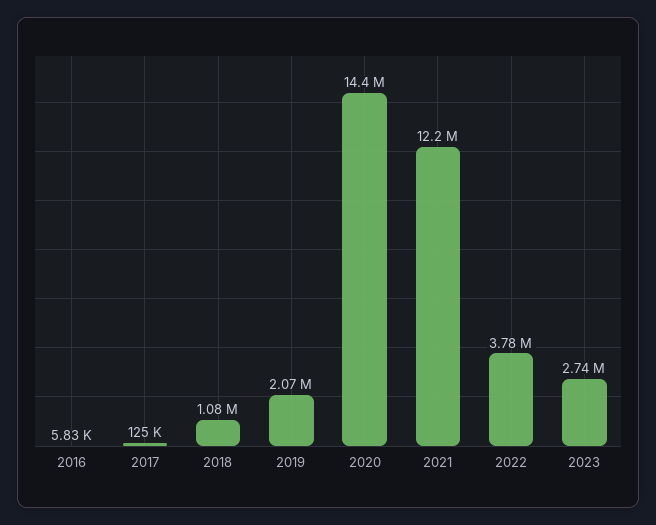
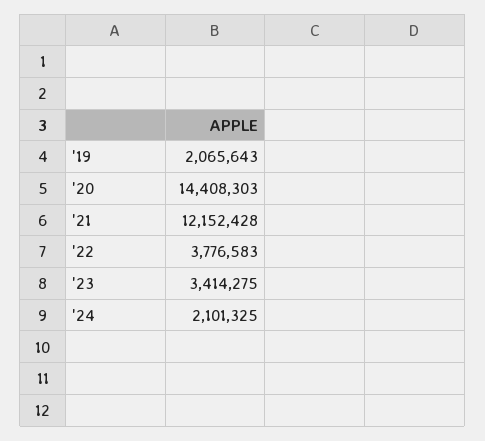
2016: 5830 -> none
2017: 125000 -> none
2018: 1080000 -> none
2023: 2740000 -> 3414275
'24: none -> 2101325

